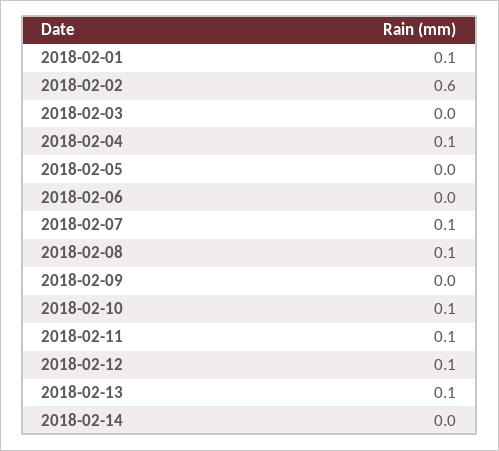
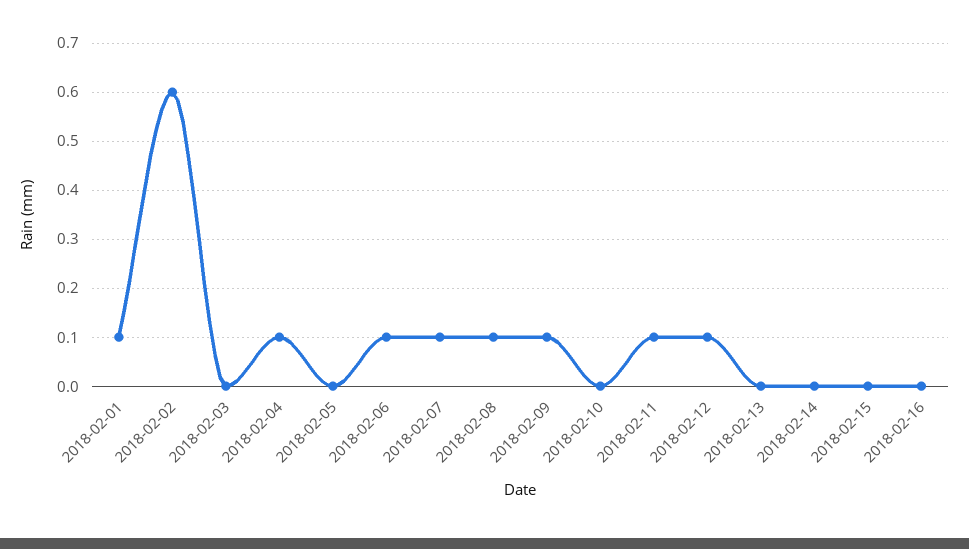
2018-02-06: 0 -> 0.1
2018-02-09: 0 -> 0.1
2018-02-10: 0.1 -> 0
2018-02-13: 0.1 -> 0
2018-02-15: none -> 0
2018-02-16: none -> 0

